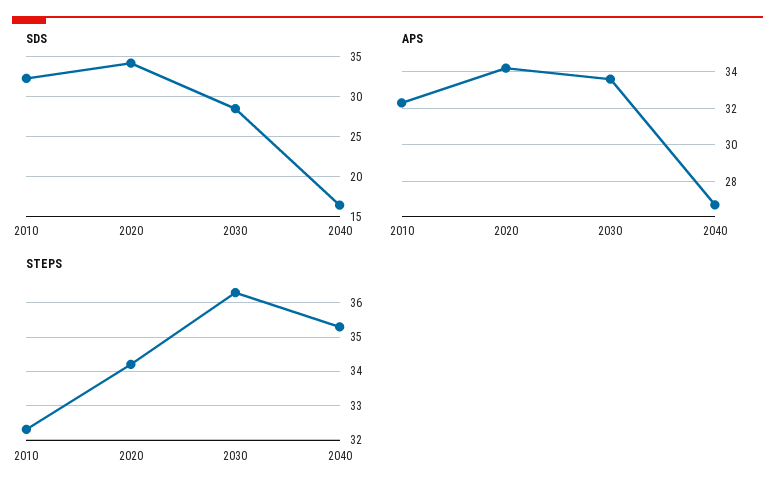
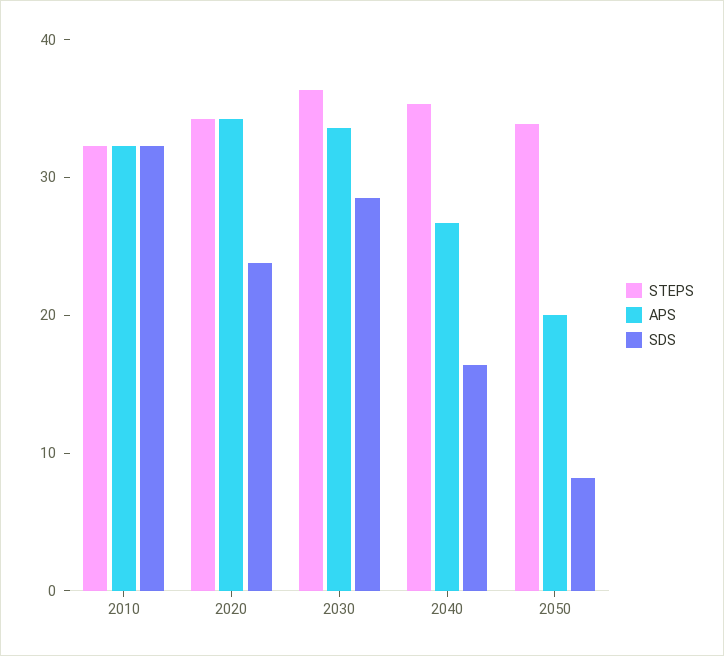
SDS, 2020: 34 -> 24
STEPS, 2050: none -> 34
APS, 2050: none -> 20
SDS, 2050: none -> 8

